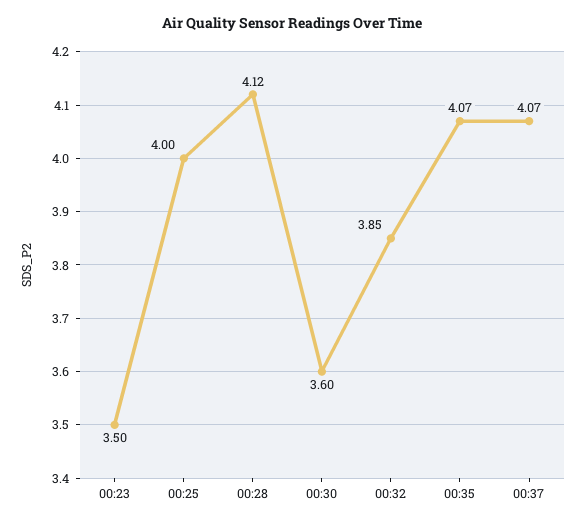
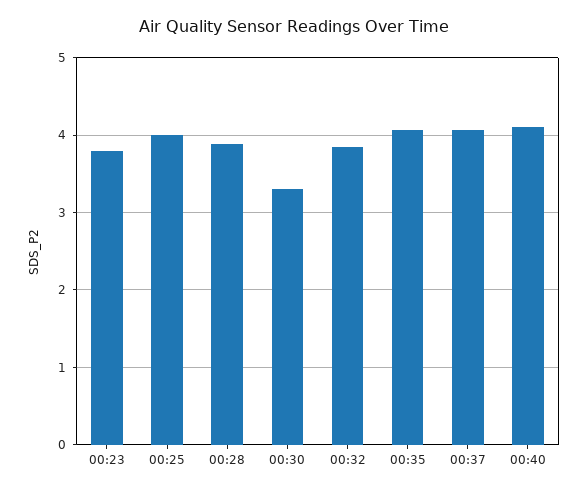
00:23: 3.5 -> 3.8
00:28: 4.12 -> 3.9
00:30: 3.6 -> 3.3
00:40: none -> 4.1

